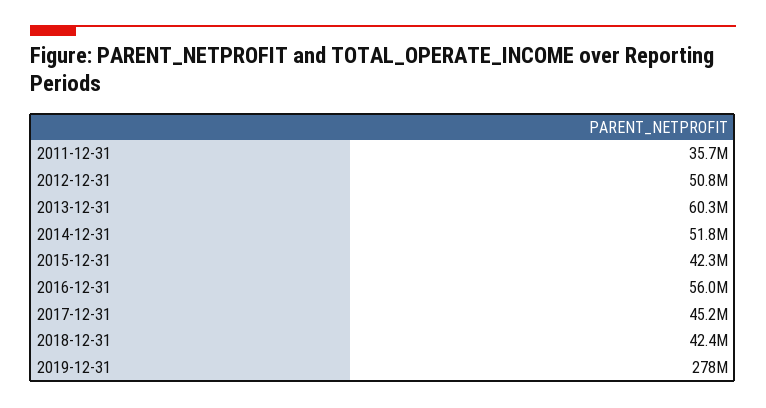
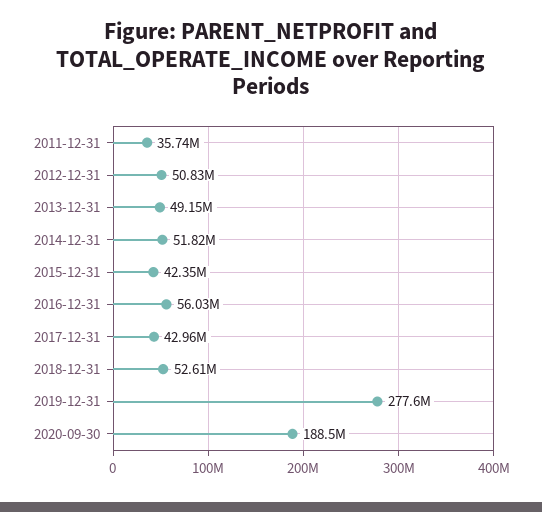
2013-12-31: 60300000 -> 49150000
2017-12-31: 45200000 -> 42960000
2018-12-31: 42400000 -> 52610000
2020-09-30: none -> 188500000

